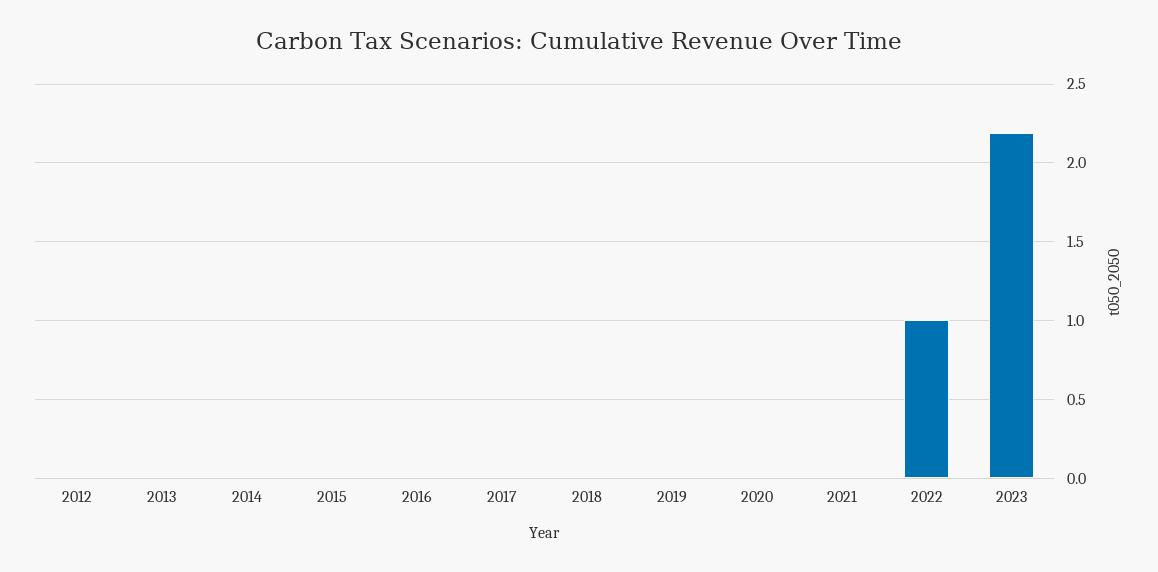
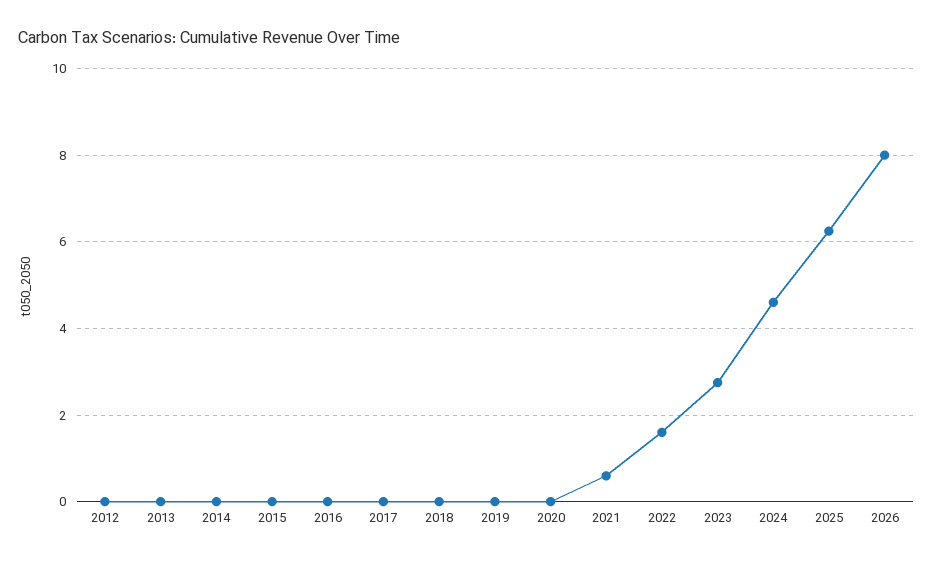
2021: 0 -> 0.6
2022: 1 -> 1.6
2023: 2.2 -> 2.8
2024: none -> 4.6
2025: none -> 6.2
2026: none -> 8

